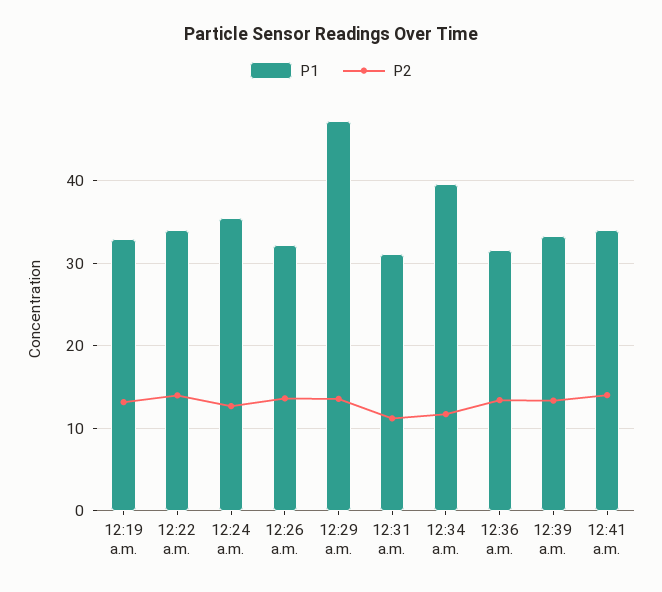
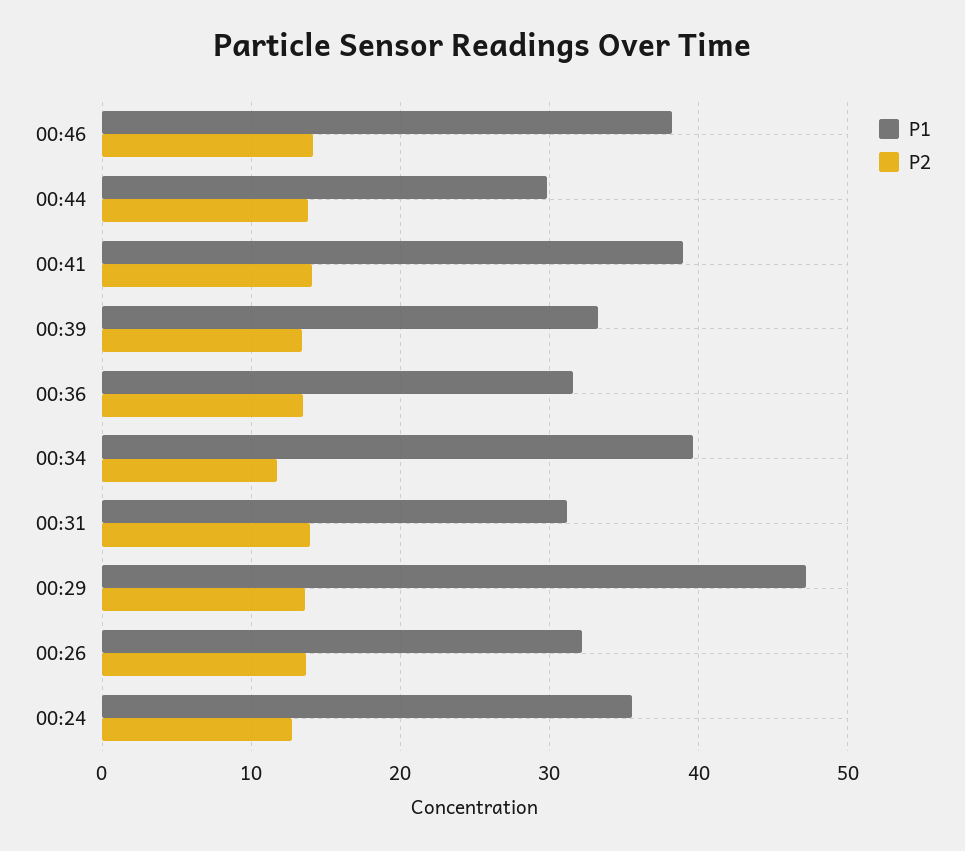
P1, 12:19 a.m.: 33 -> none
P2, 12:19 a.m.: 13 -> none
P1, 12:22 a.m.: 34 -> none
P2, 12:22 a.m.: 14 -> none
P2, 12:31 a.m.: 11 -> 14
P1, 12:41 a.m.: 34 -> 39
P1, 00:46: none -> 38
P2, 00:46: none -> 14
P1, 00:44: none -> 30
P2, 00:44: none -> 14

